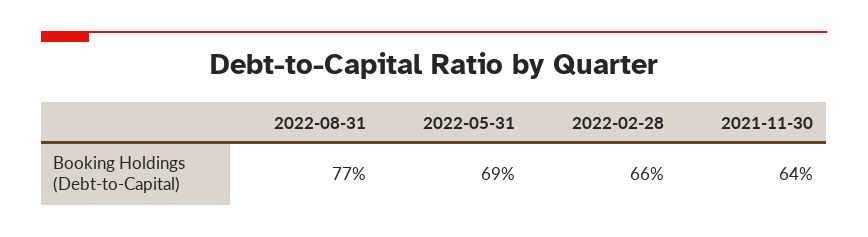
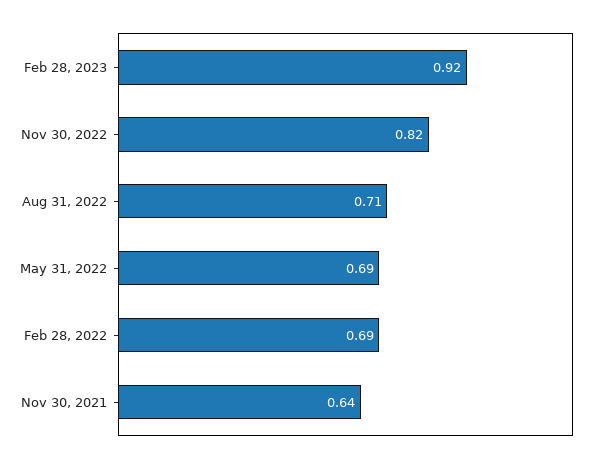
2022-08-31: 0.77 -> 0.71
2022-02-28: 0.66 -> 0.69
Feb 28, 2023: none -> 0.92
Nov 30, 2022: none -> 0.82

